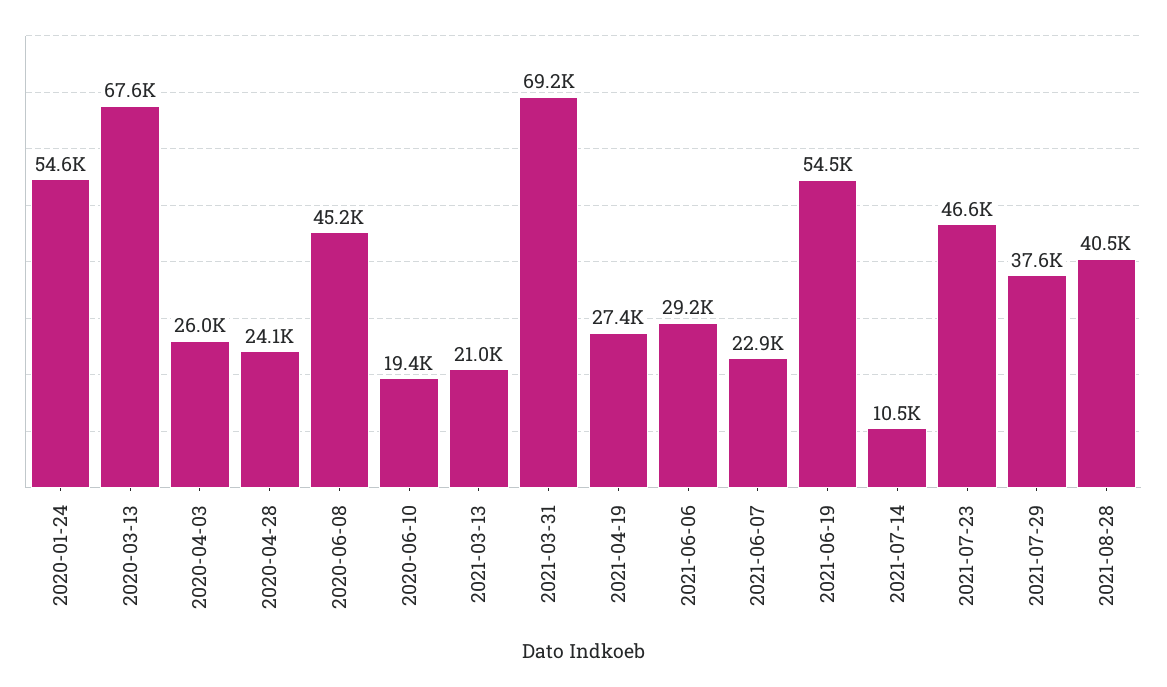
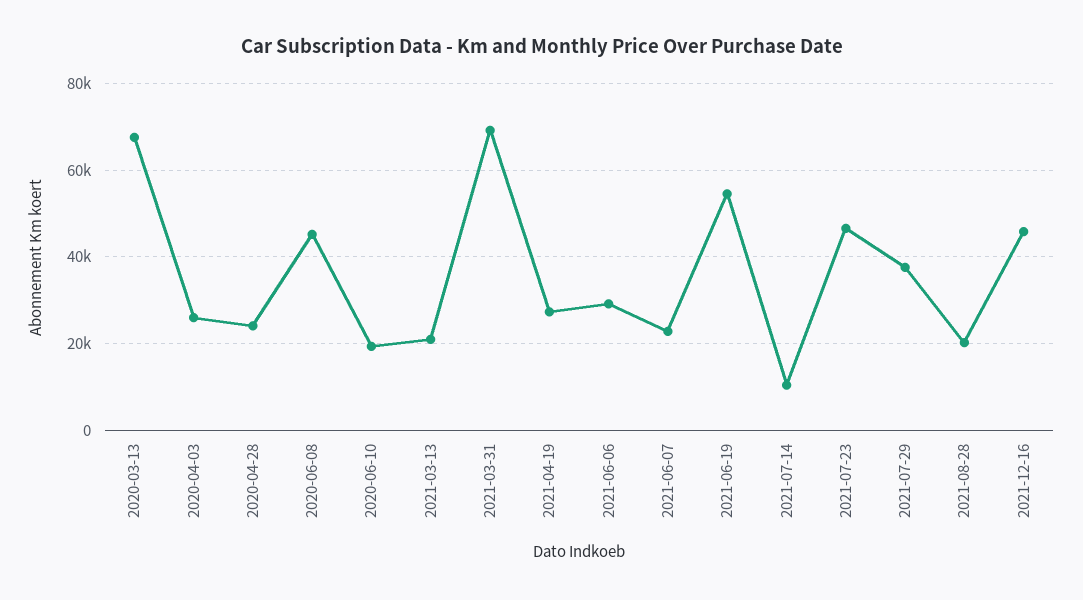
2020-01-24: 54600 -> none
2021-08-28: 40500 -> 20000
2021-12-16: none -> 46000

